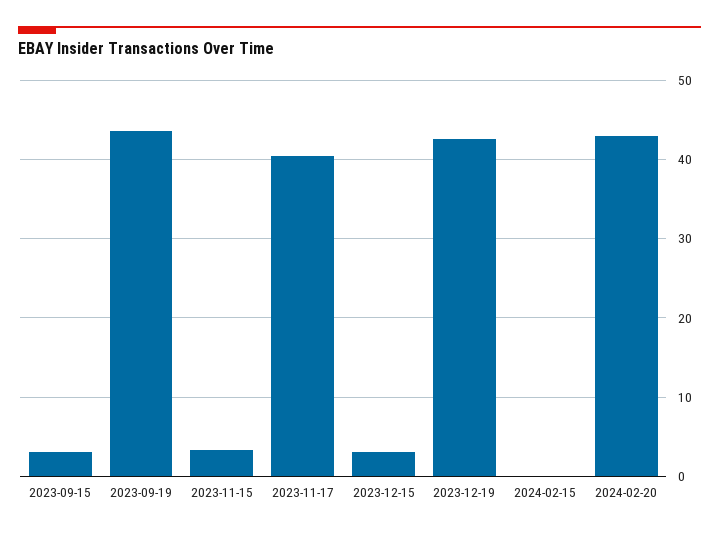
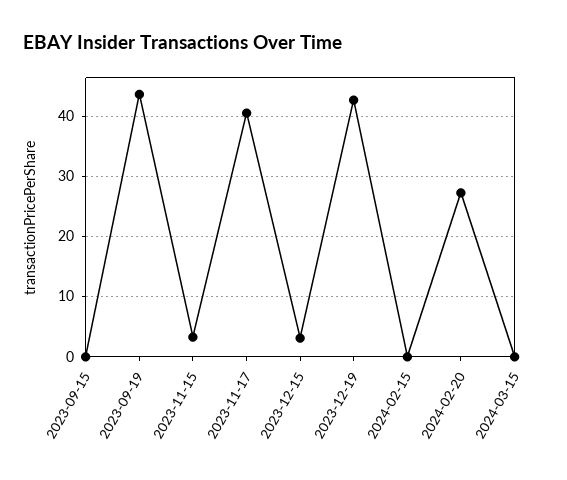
2023-09-15: 3 -> 0
2024-02-20: 43 -> 27
2024-03-15: none -> 0

